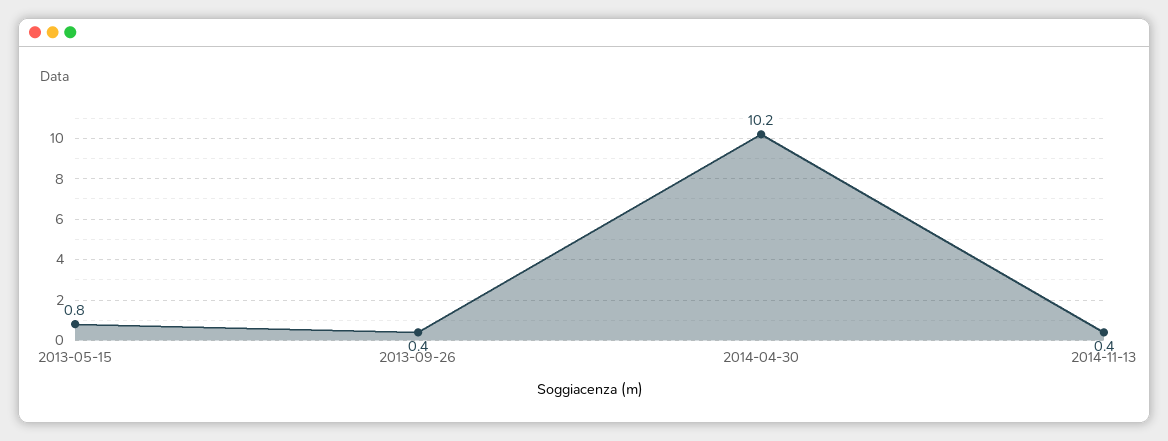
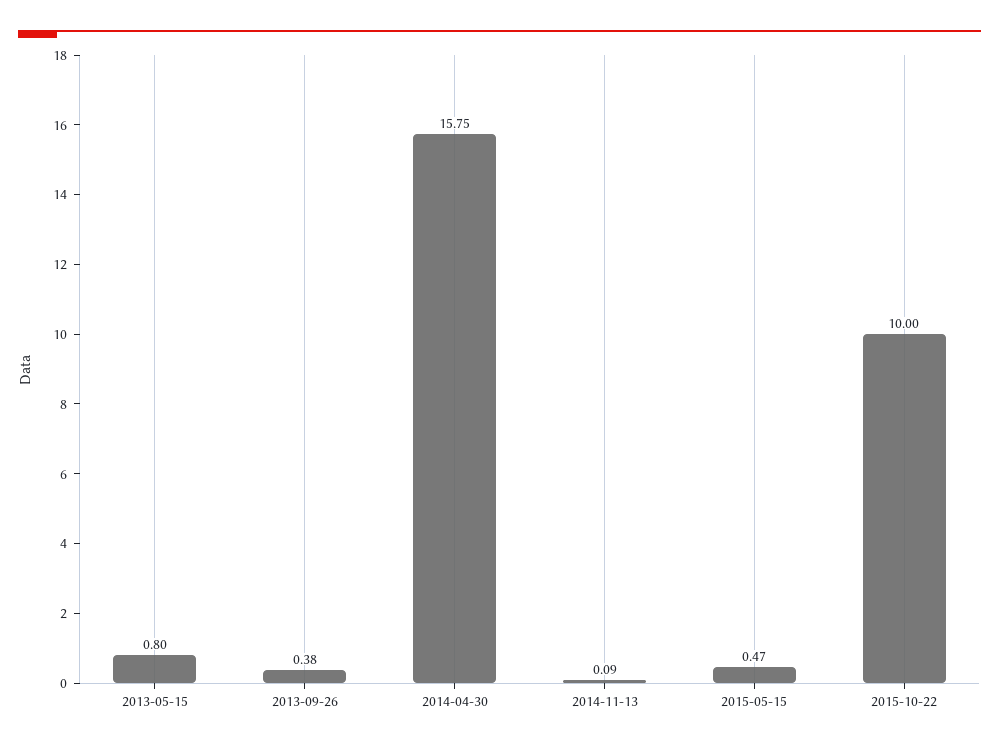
2014-04-30: 10.2 -> 15.75
2014-11-13: 0.4 -> 0.09
2015-05-15: none -> 0.47
2015-10-22: none -> 10

